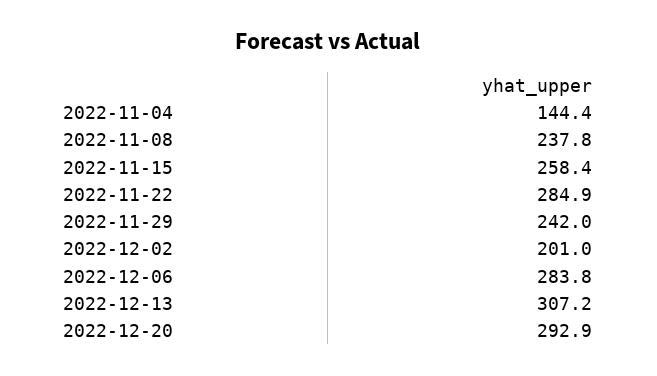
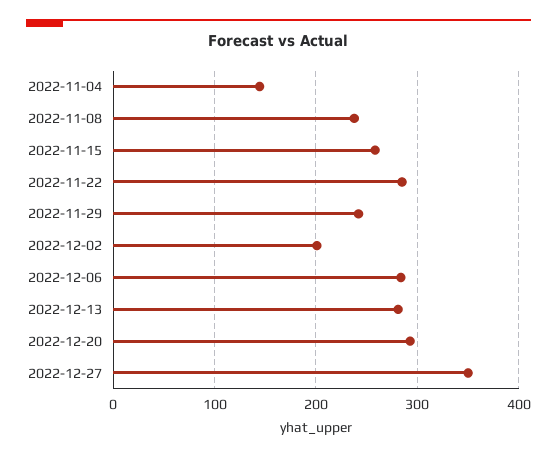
2022-12-13: 307.2 -> 280
2022-12-27: none -> 350

